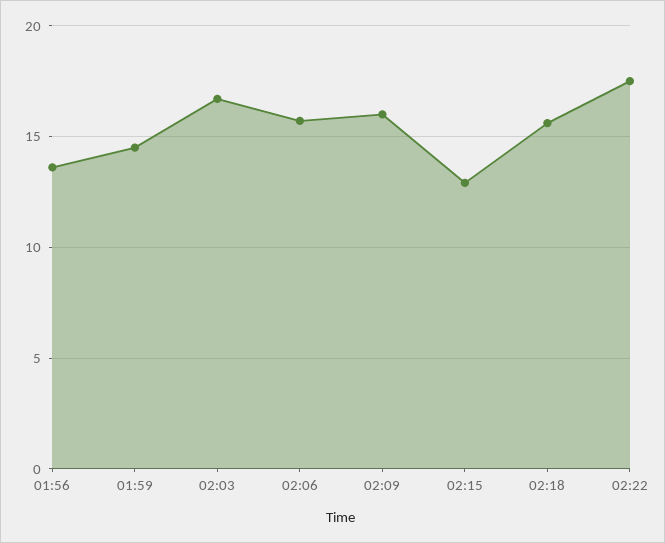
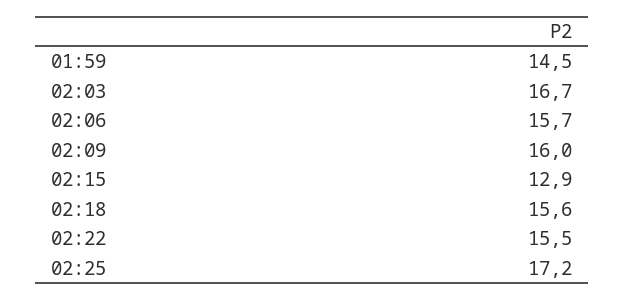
01:56: 13.5 -> none
02:22: 17.5 -> 15.5
02:25: none -> 17.2

